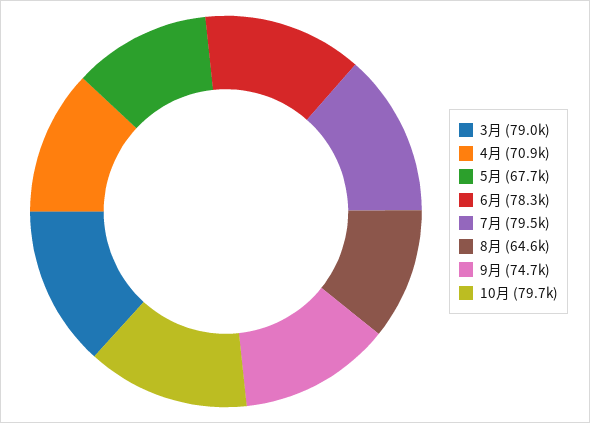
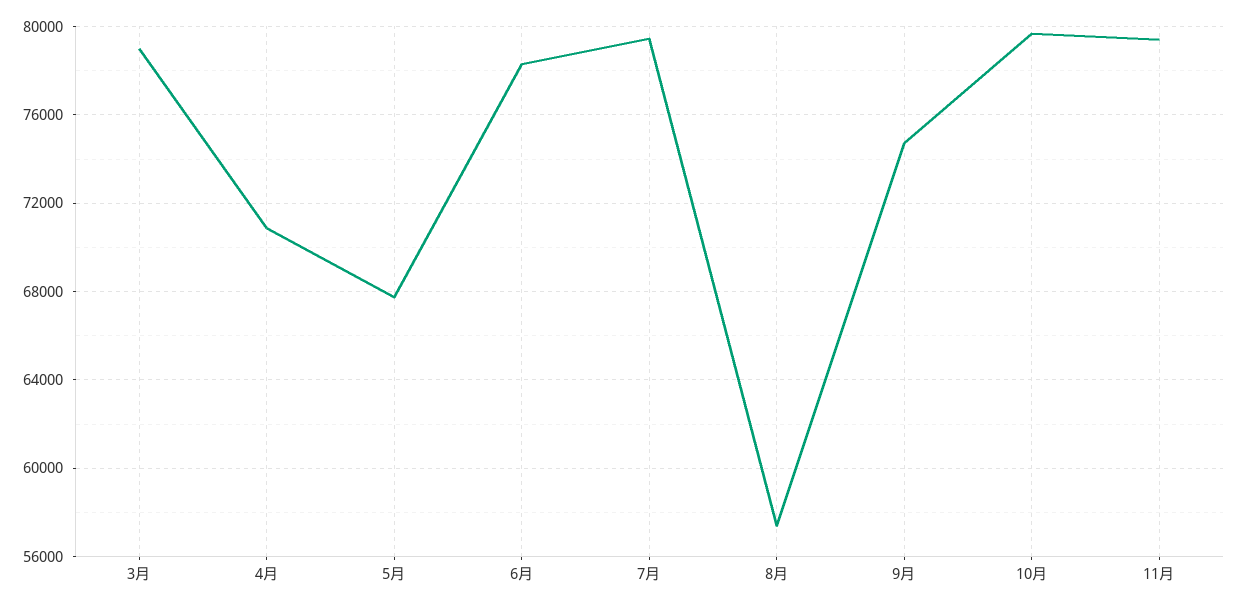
8月: 64600 -> 57500
11月: none -> 79500

